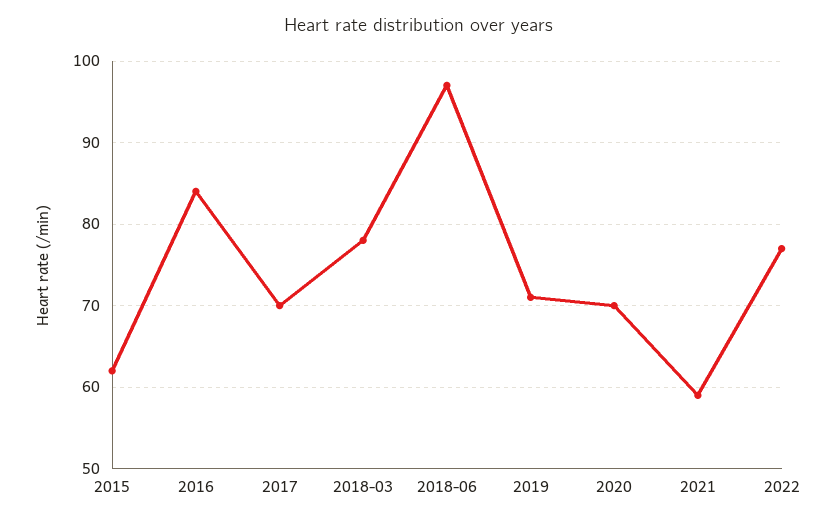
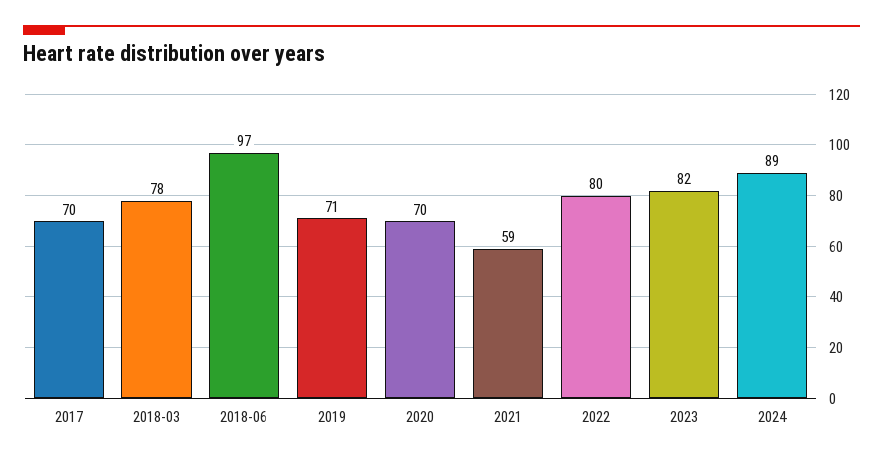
2015: 62 -> none
2016: 84 -> none
2022: 77 -> 80
2023: none -> 82
2024: none -> 89

